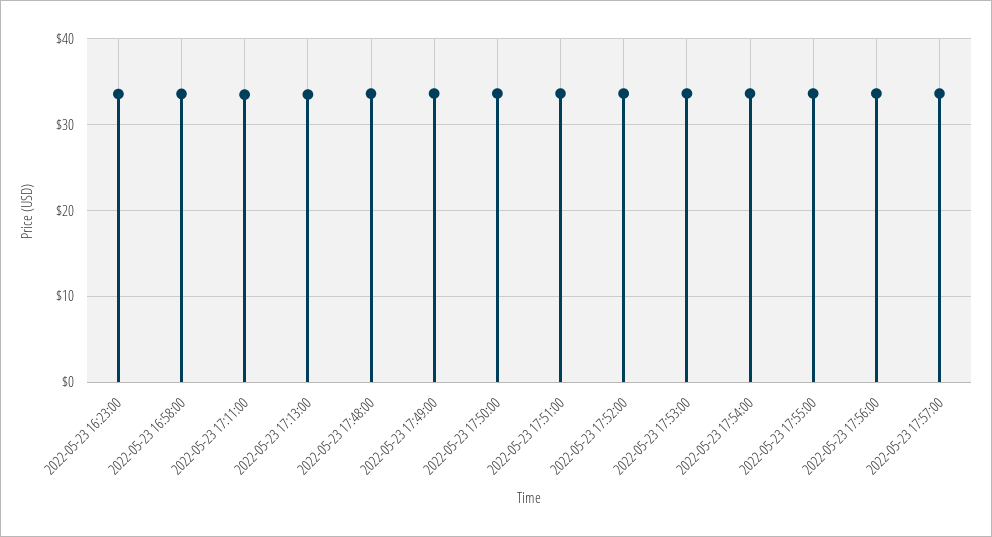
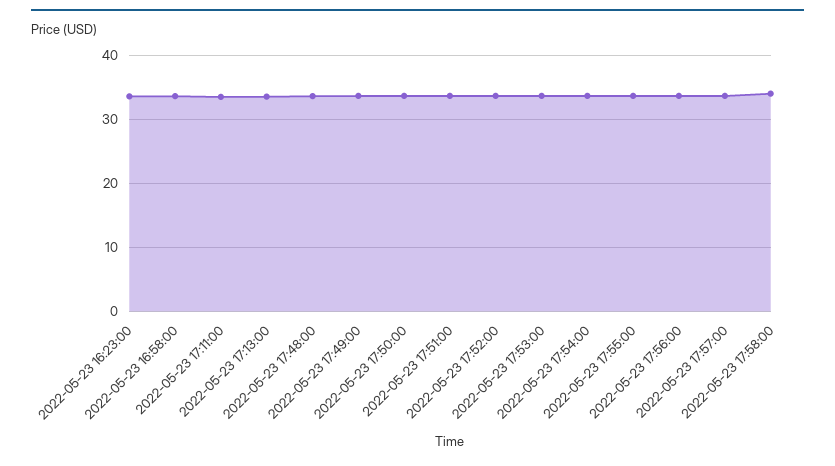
2022-05-23 17:58:00: none -> 34

